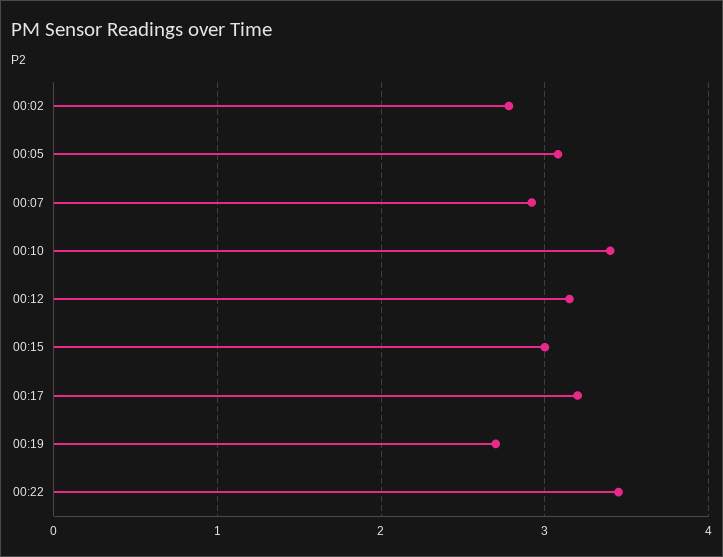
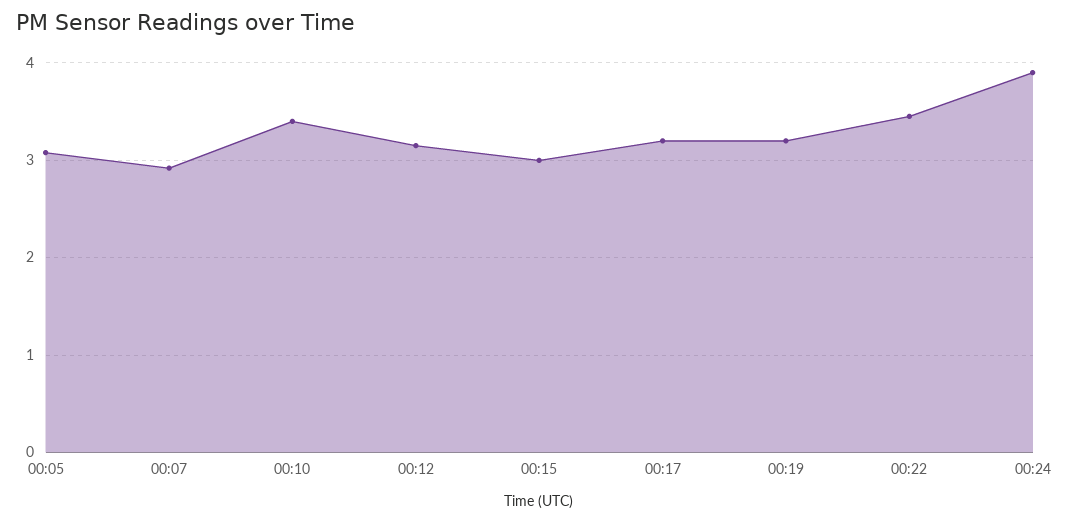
00:02: 2.8 -> none
00:19: 2.7 -> 3.2
00:24: none -> 3.9

